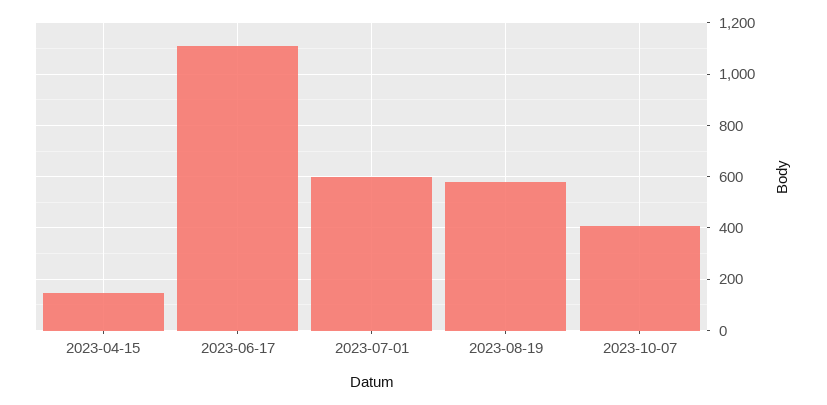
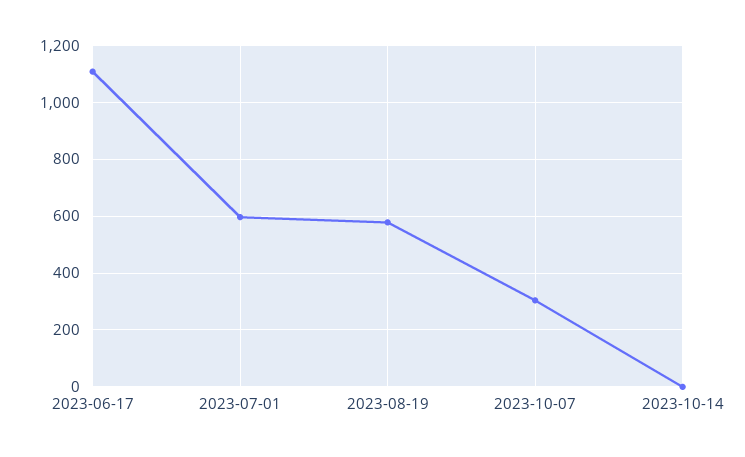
2023-04-15: 150 -> none
2023-10-07: 400 -> 300
2023-10-14: none -> 0

